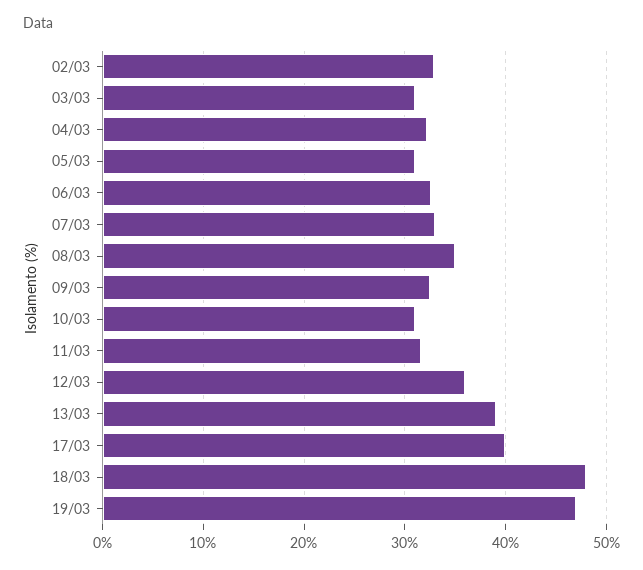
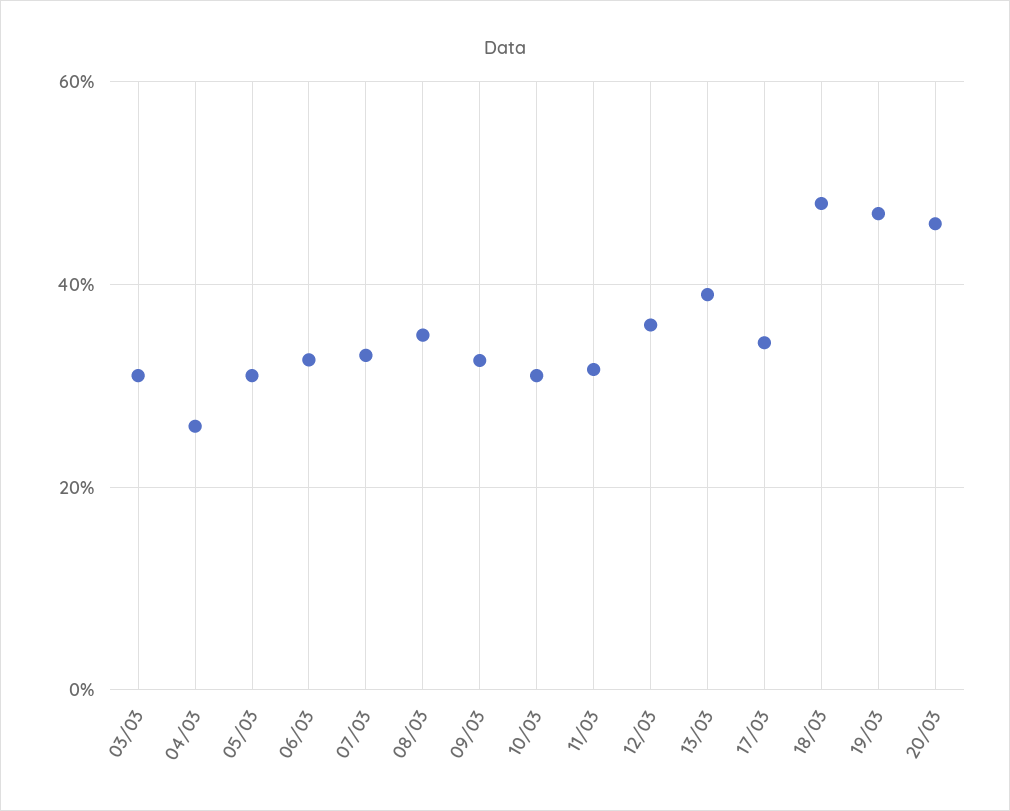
02/03: 33 -> none
04/03: 32 -> 26
17/03: 40 -> 34
20/03: none -> 46

